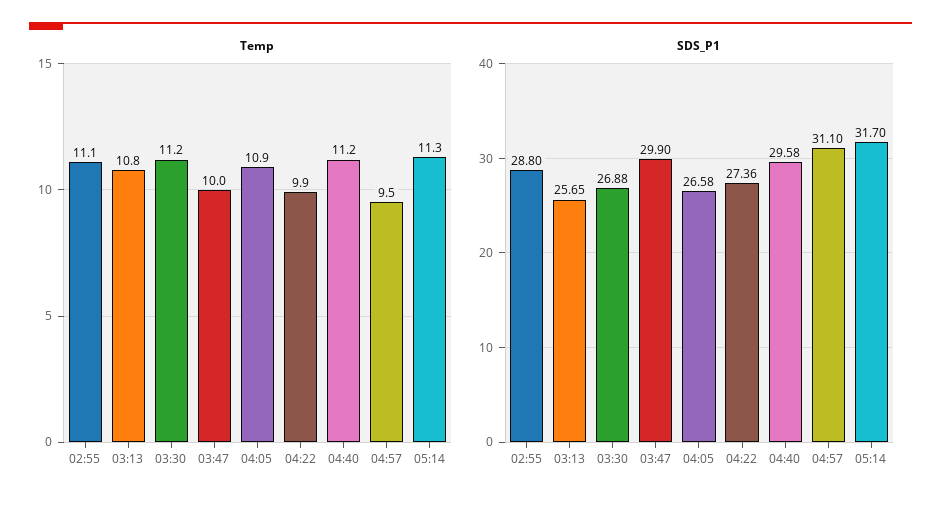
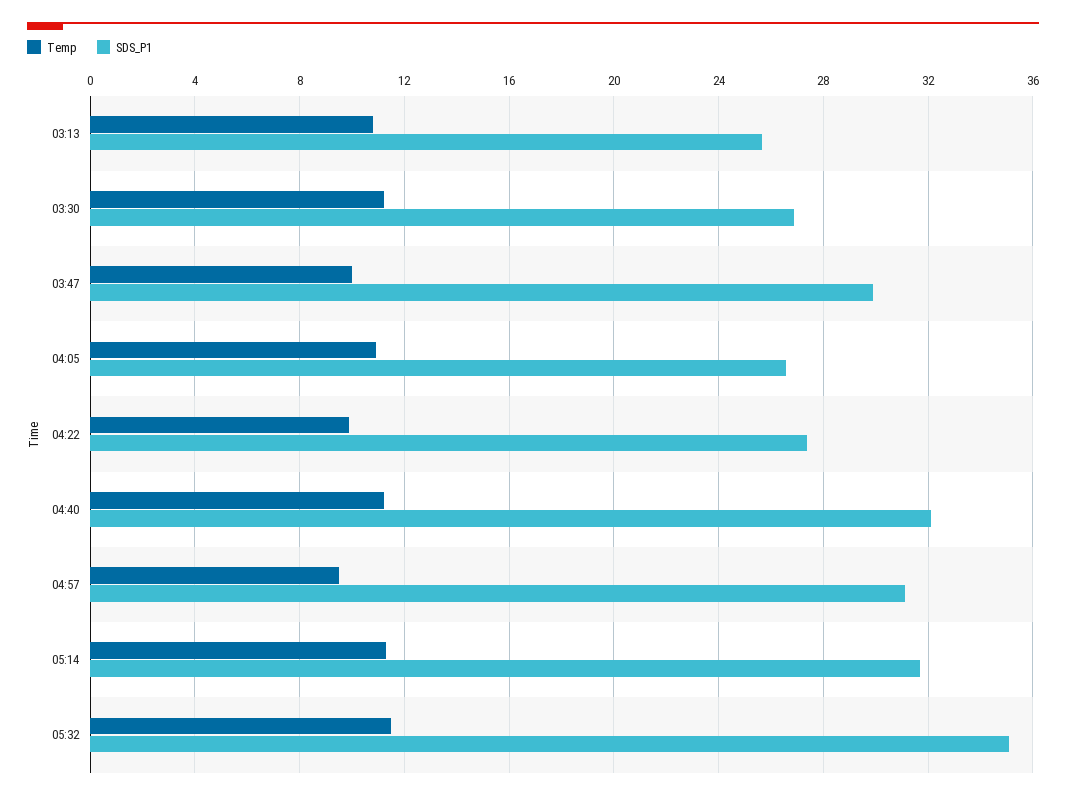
Temp, 02:55: 11.1 -> none
SDS_P1, 02:55: 28.8 -> none
SDS_P1, 04:40: 29.58 -> 32
Temp, 05:32: none -> 11.5
SDS_P1, 05:32: none -> 35

